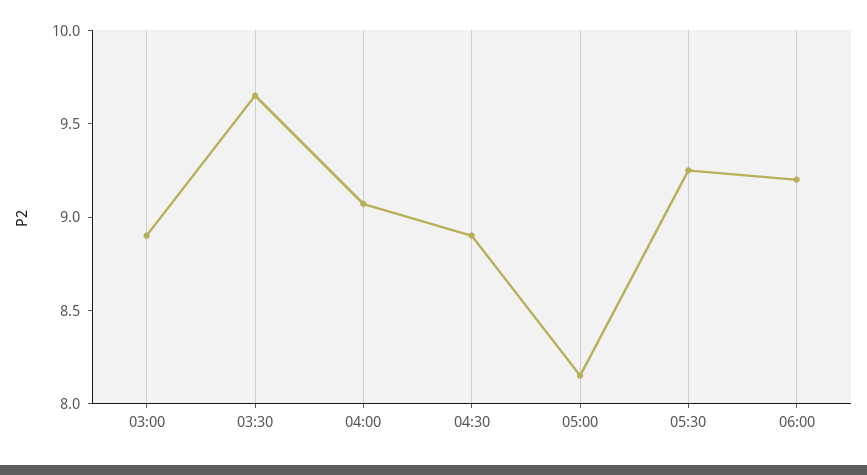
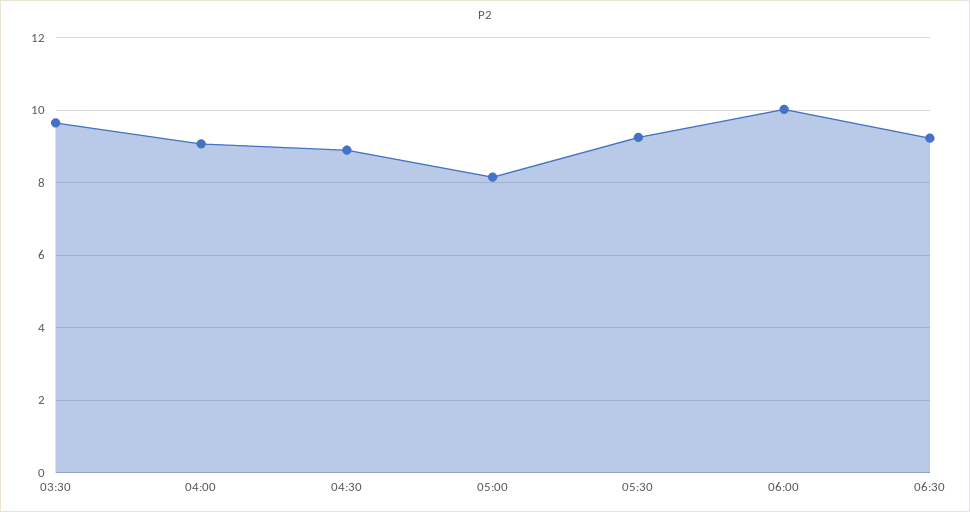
03:00: 8.9 -> none
06:00: 9.2 -> 10
06:30: none -> 9.2

